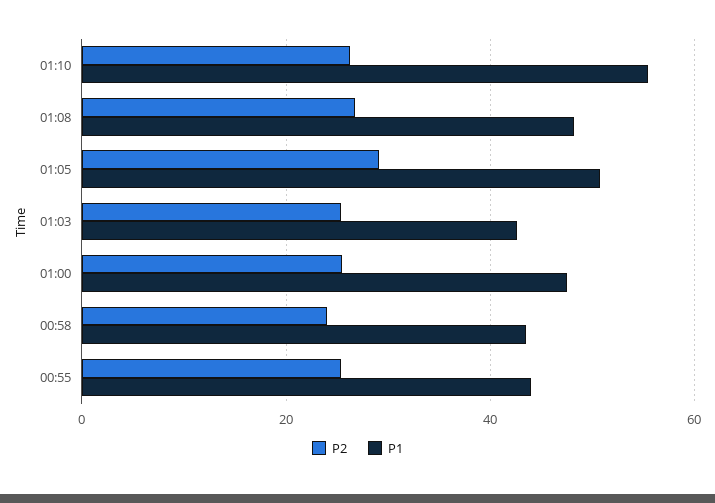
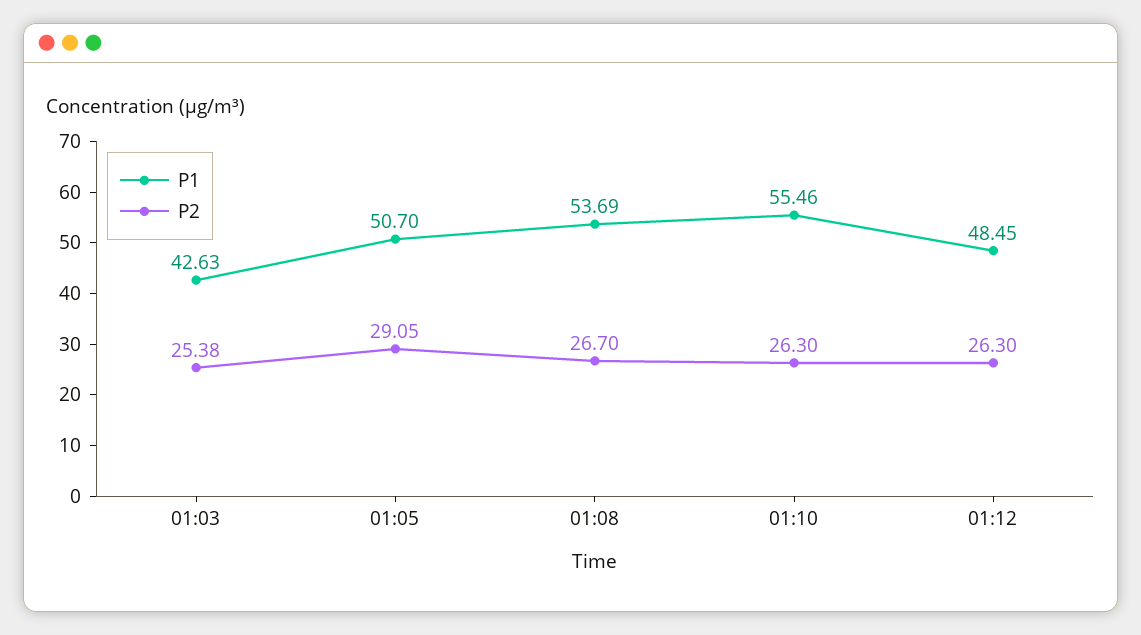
P1, 01:08: 48 -> 53.69
P2, 01:00: 26 -> none
P1, 01:00: 48 -> none
P2, 00:58: 24 -> none
P1, 00:58: 44 -> none
P2, 00:55: 26 -> none
P1, 00:55: 44 -> none
P1, 01:12: none -> 48.45
P2, 01:12: none -> 26.3

